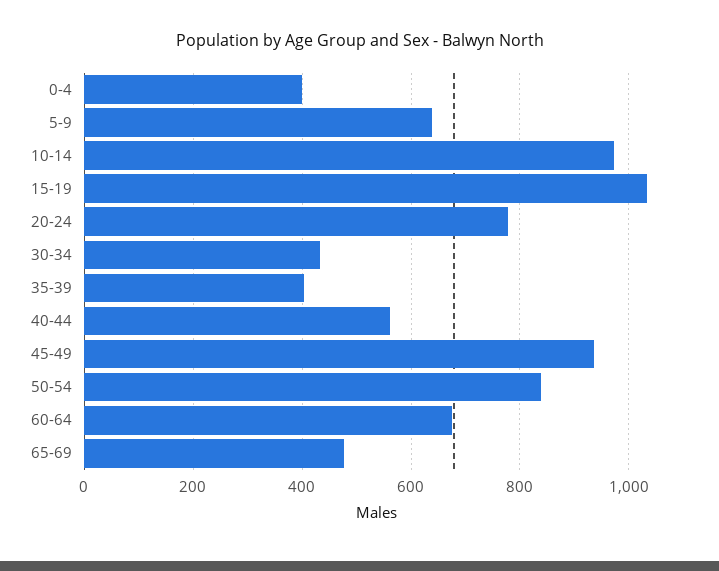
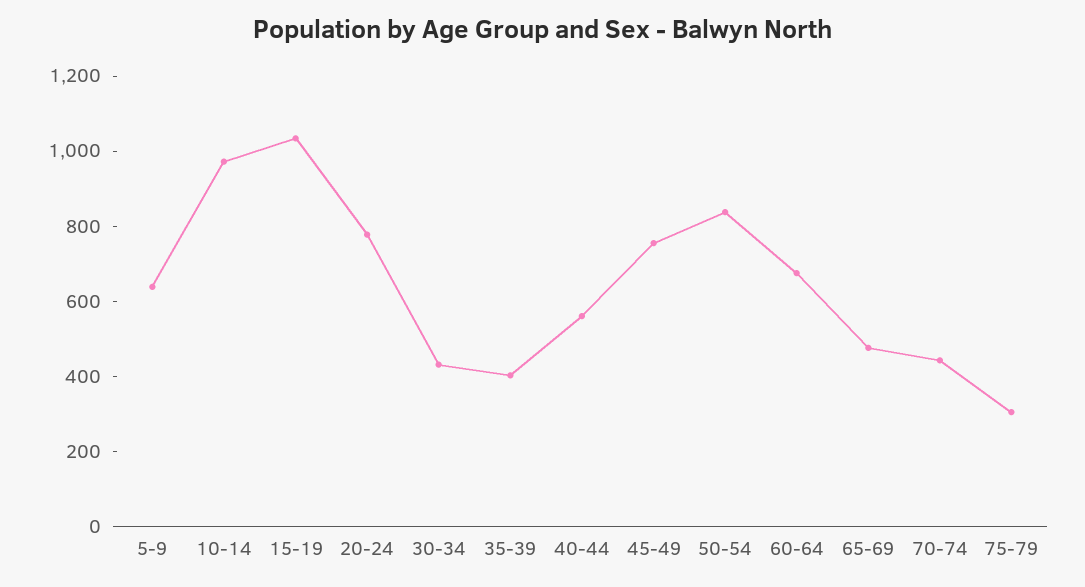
0-4: 400 -> none
45-49: 940 -> 750
70-74: none -> 450
75-79: none -> 300

